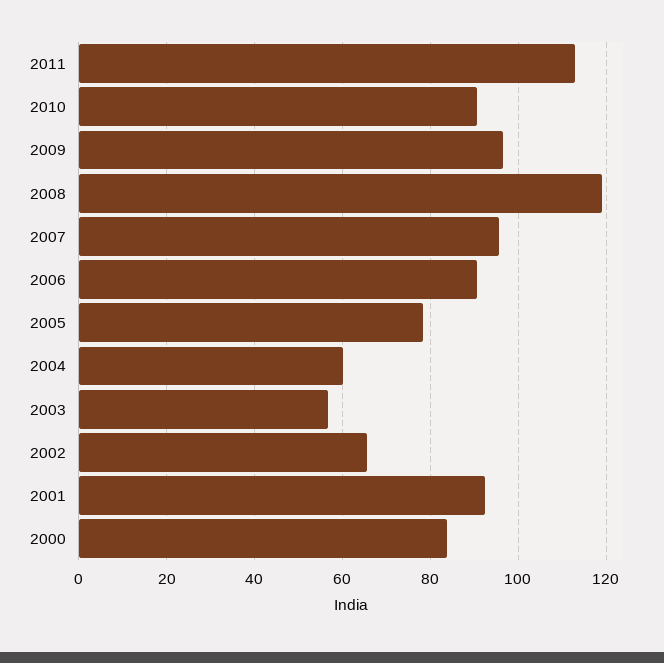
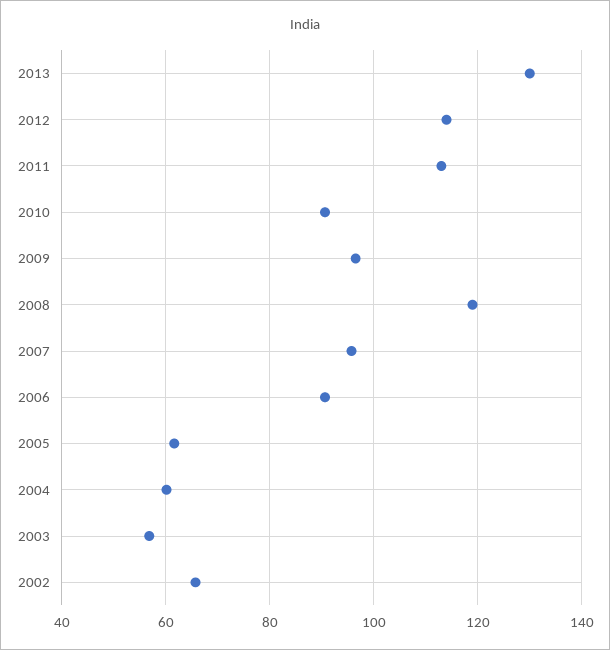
2005: 78 -> 62
2001: 92 -> none
2000: 84 -> none
2013: none -> 130
2012: none -> 114

